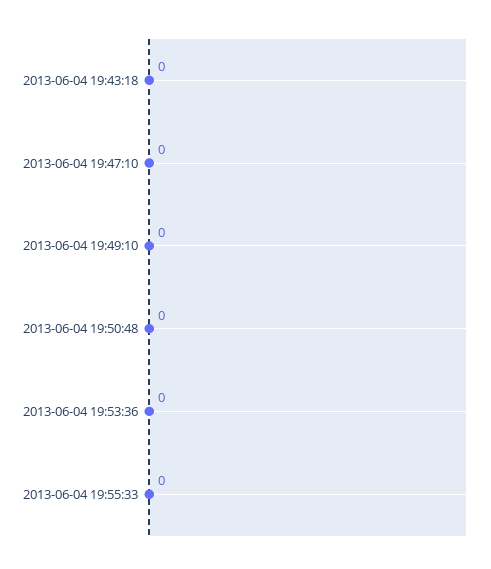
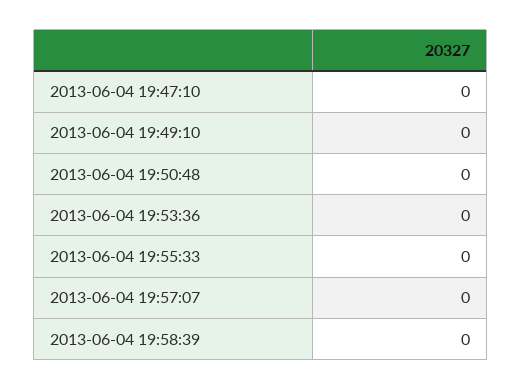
2013-06-04 19:43:18: 0 -> none
2013-06-04 19:57:07: none -> 0
2013-06-04 19:58:39: none -> 0

